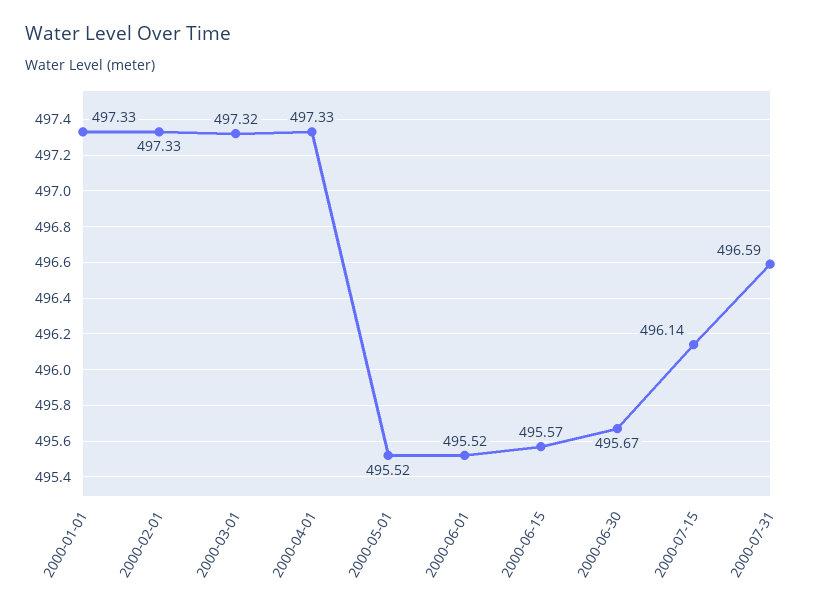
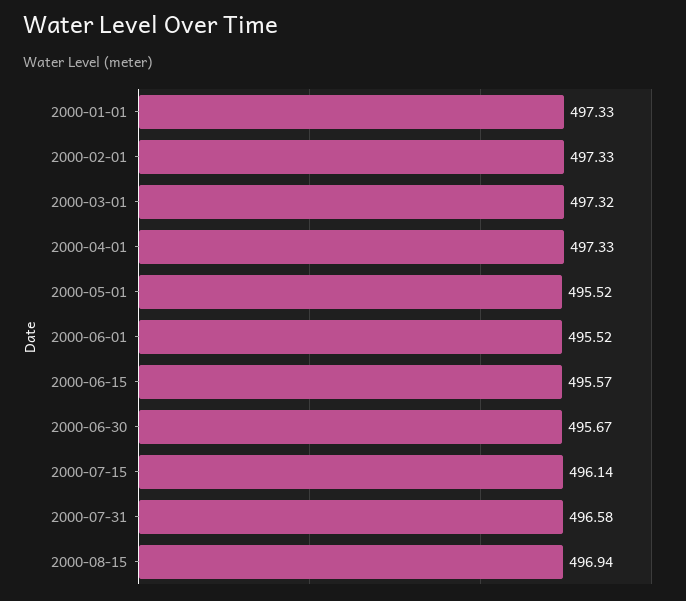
2000-07-31: 496.59 -> 496.58
2000-08-15: none -> 496.94

